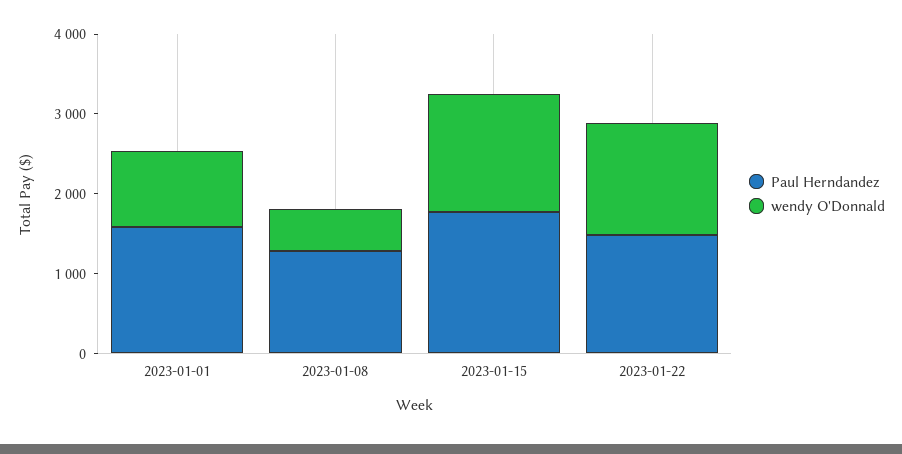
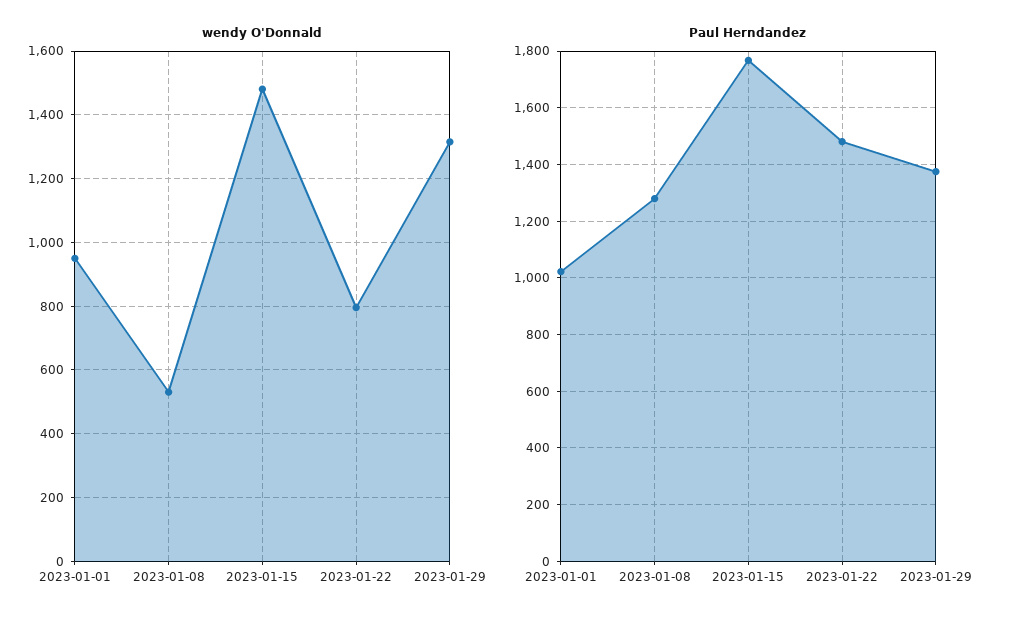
Paul Herndandez, 2023-01-01: 1600 -> 1025
wendy O'Donnald, 2023-01-22: 1400 -> 800
wendy O'Donnald, 2023-01-29: none -> 1320
Paul Herndandez, 2023-01-29: none -> 1375

